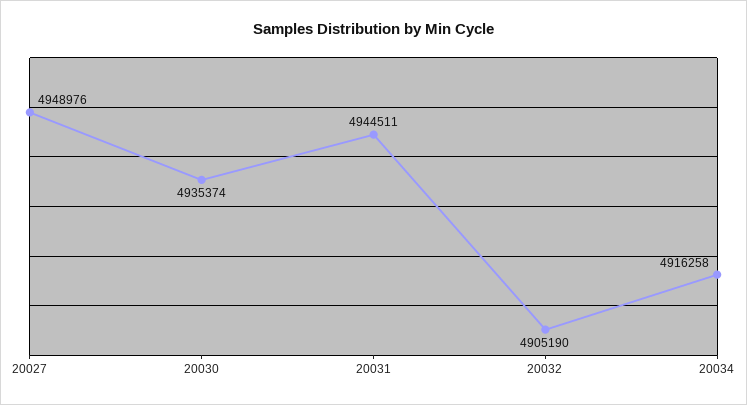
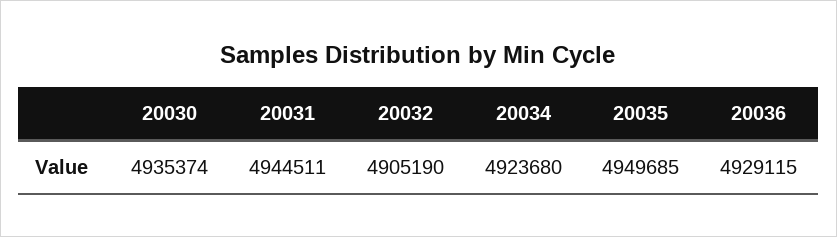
20027: 4948976 -> none
20034: 4916258 -> 4923680
20035: none -> 4949685
20036: none -> 4929115

